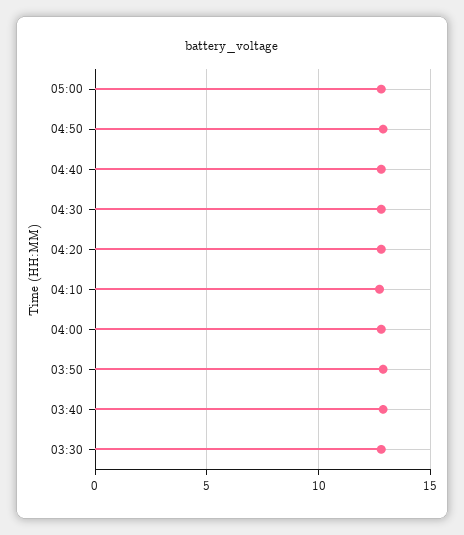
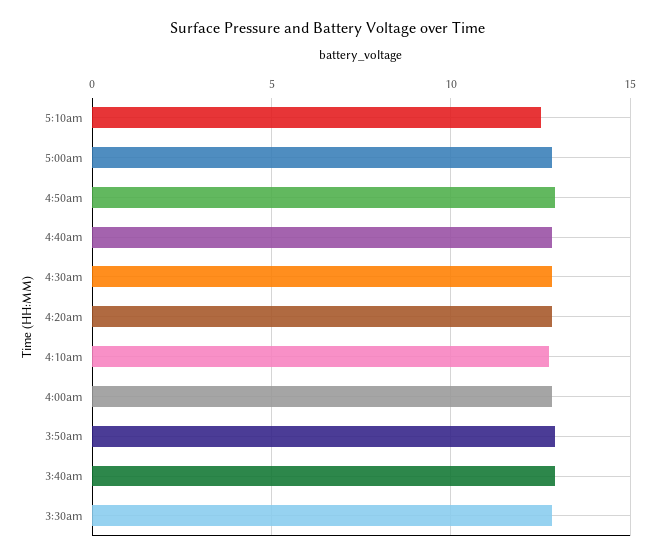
5:10am: none -> 12.5

